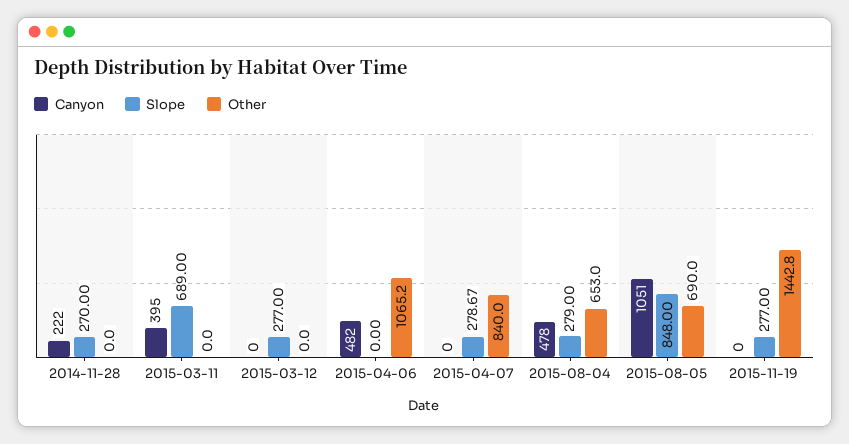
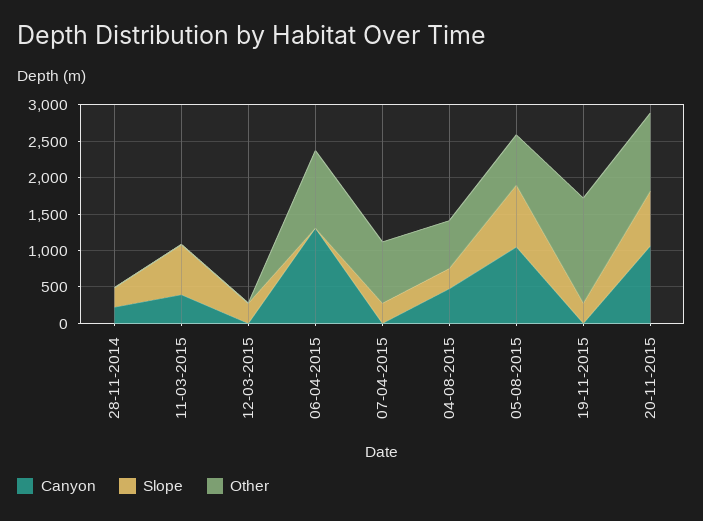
Canyon, 2015-04-06: 482 -> 1250
Canyon, 20-11-2015: none -> 1000
Slope, 20-11-2015: none -> 750
Other, 20-11-2015: none -> 1000

